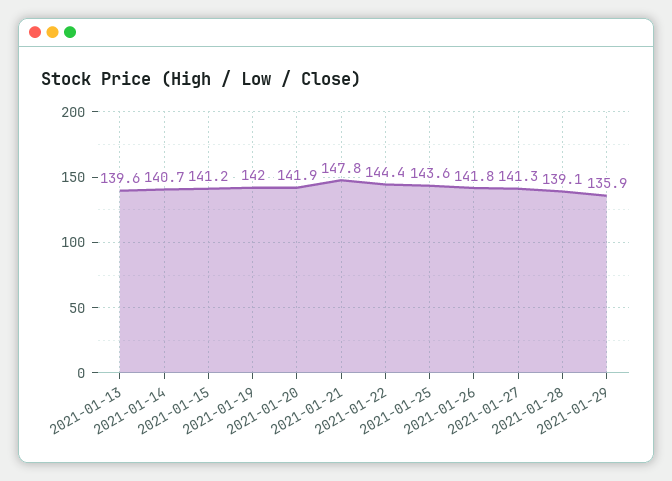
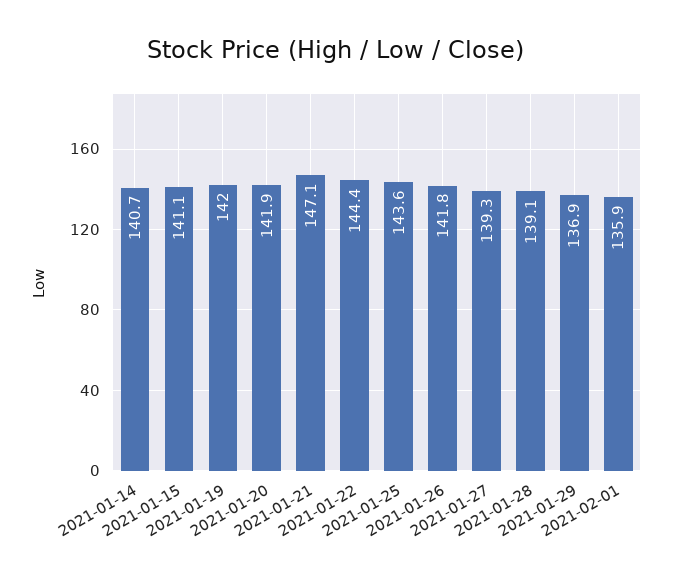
2021-01-13: 139.6 -> none
2021-01-15: 141.2 -> 141.1
2021-01-21: 147.8 -> 147.1
2021-01-27: 141.3 -> 139.3
2021-01-29: 135.9 -> 136.9
2021-02-01: none -> 135.9

